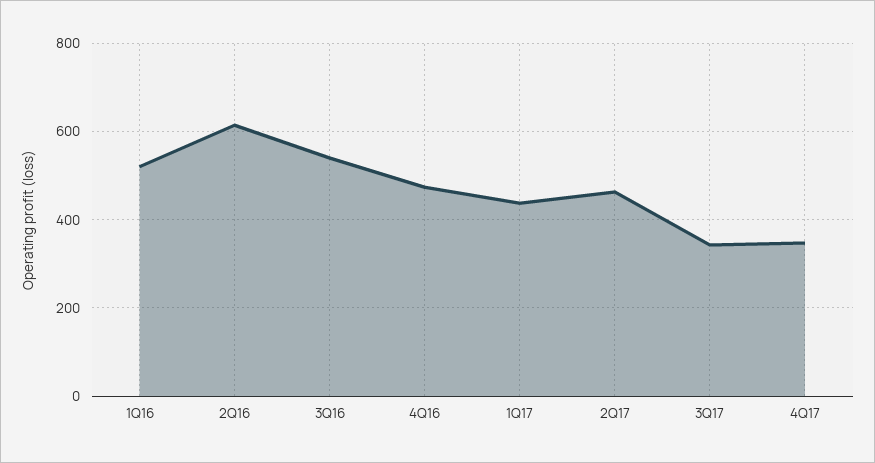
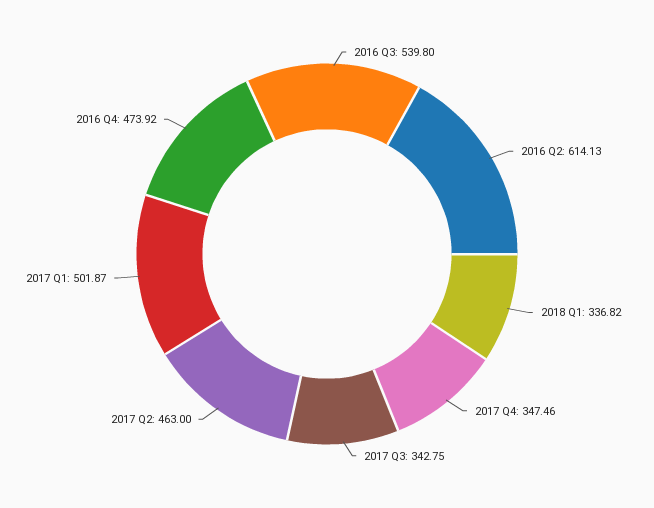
1Q16: 520 -> none
1Q17: 440 -> 501.87
2018 Q1: none -> 336.82

